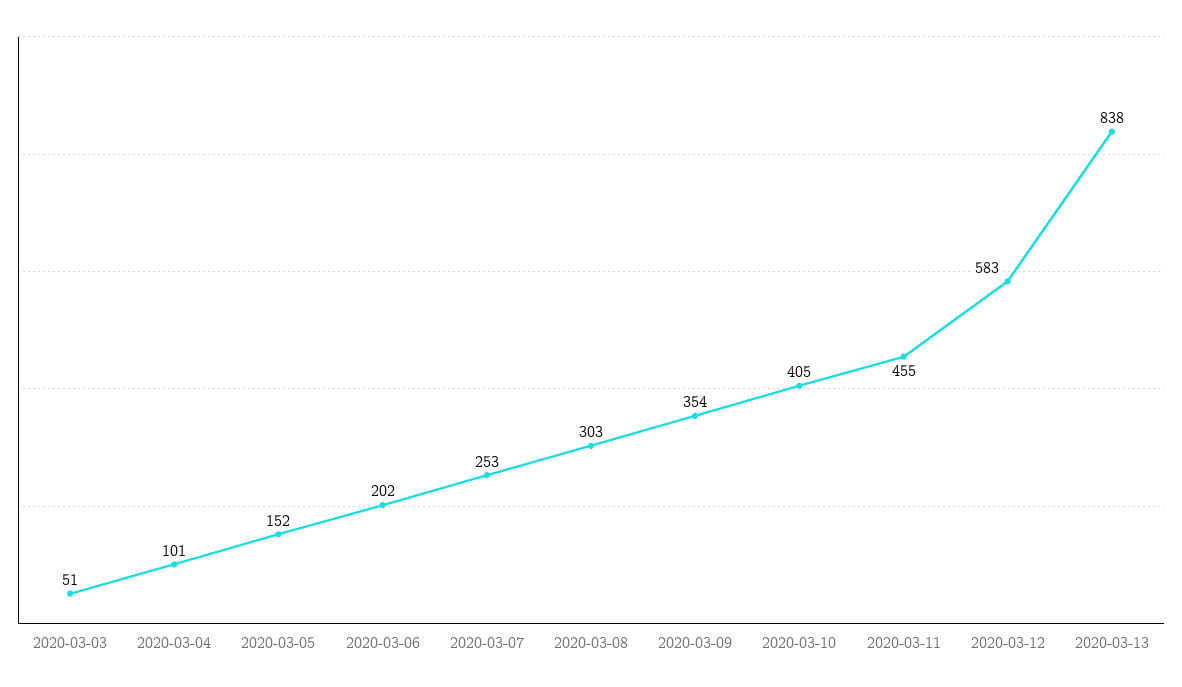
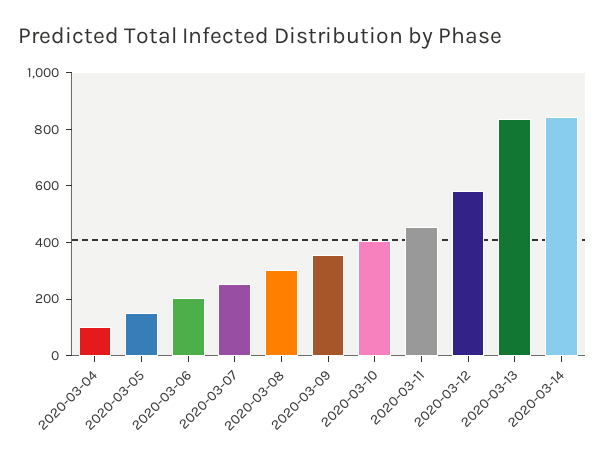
2020-03-03: 51 -> none
2020-03-14: none -> 850

